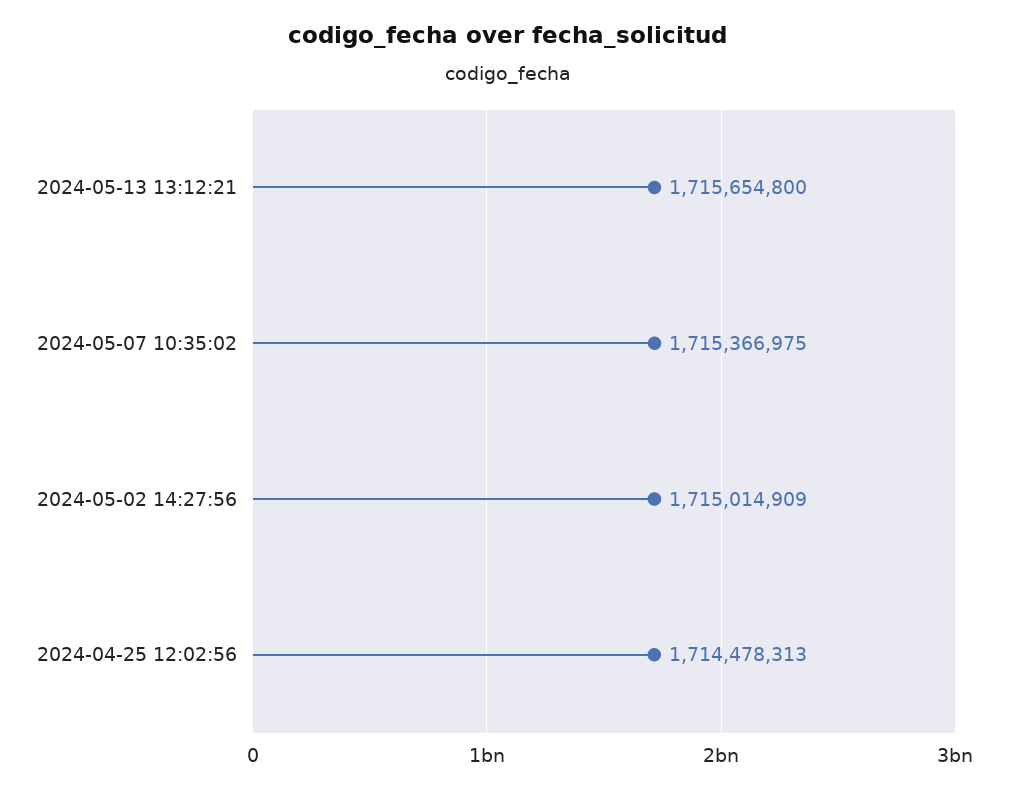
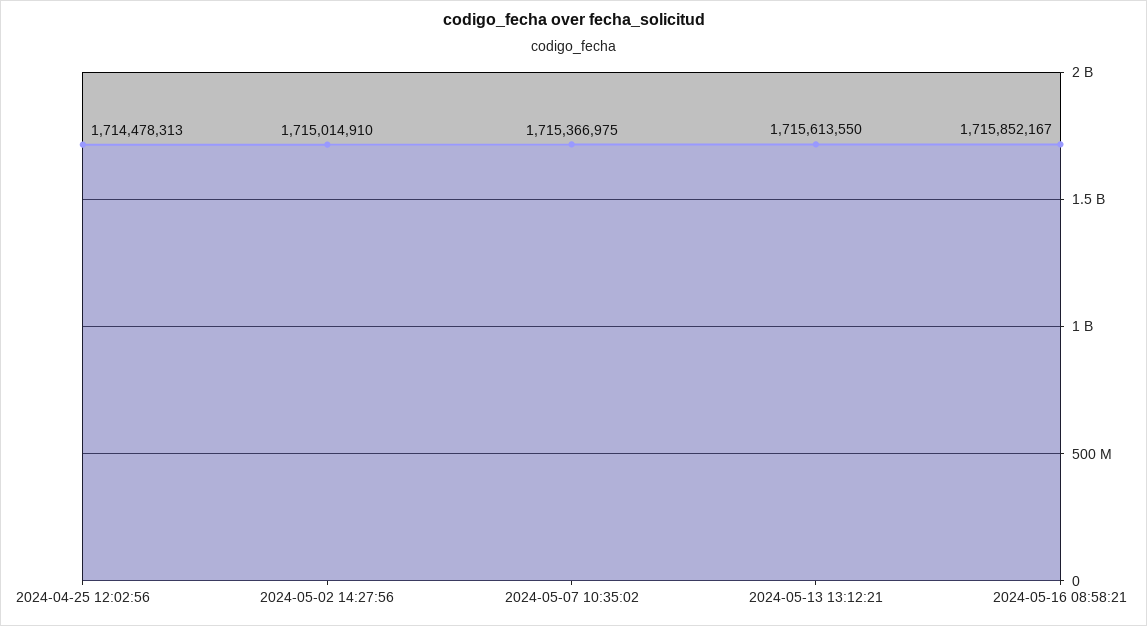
2024-05-13 13:12:21: 1715654800 -> 1715613550
2024-05-02 14:27:56: 1715014909 -> 1715014910
2024-05-16 08:58:21: none -> 1715852167

